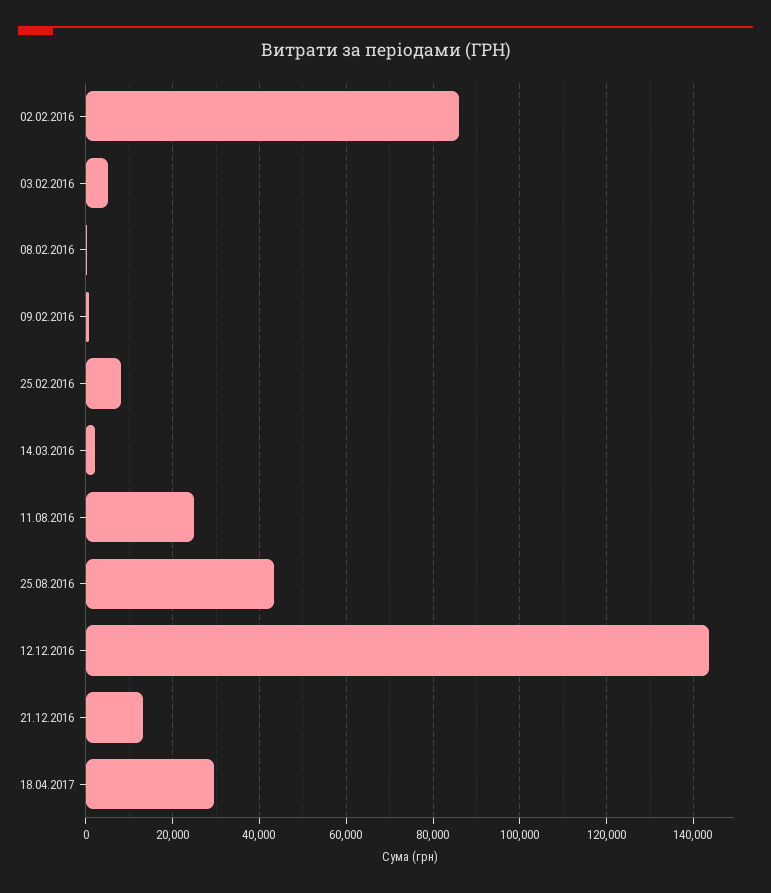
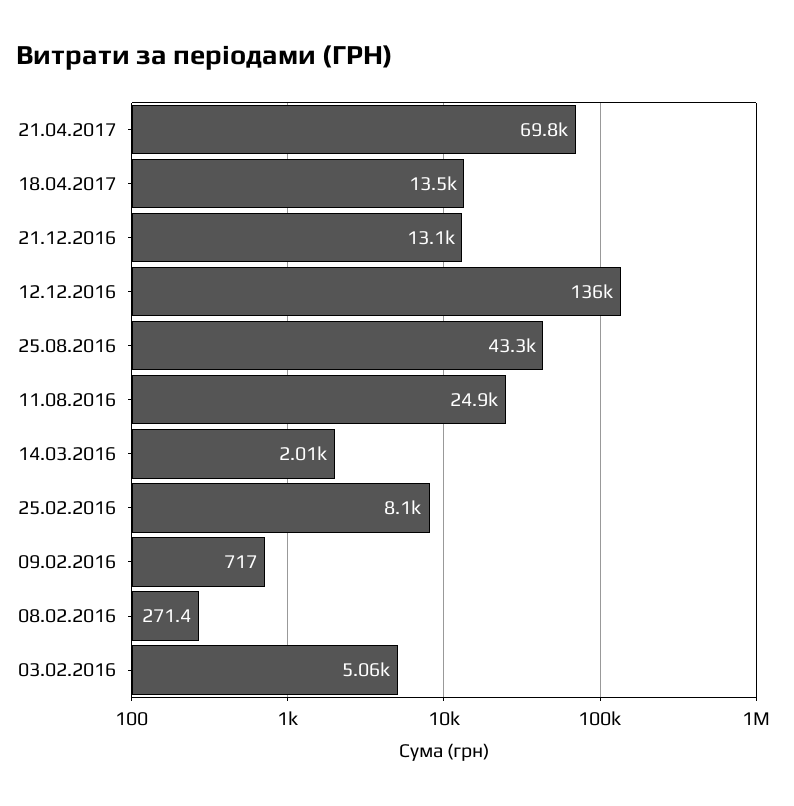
02.02.2016: 86000 -> none
12.12.2016: 144000 -> 136000
18.04.2017: 30000 -> 13500
21.04.2017: none -> 69800

